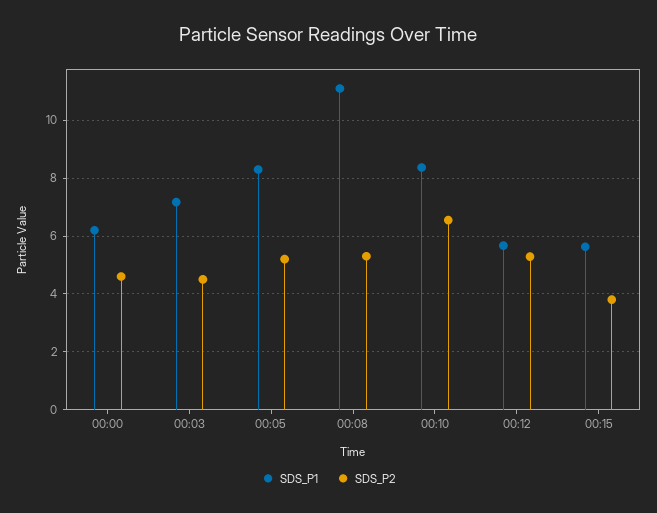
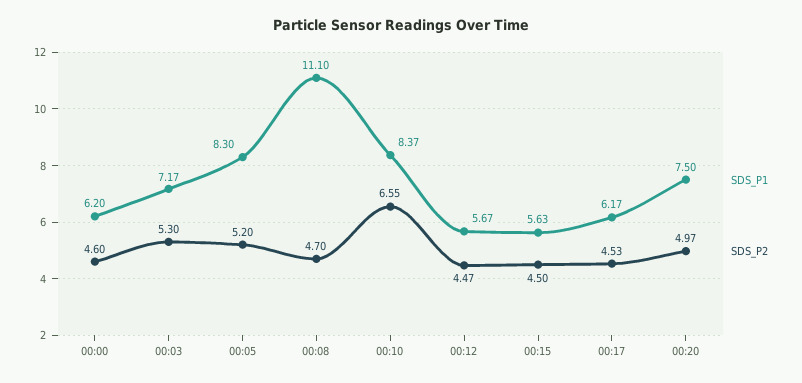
SDS_P2, 00:03: 4.5 -> 5.3
SDS_P2, 00:08: 5.25 -> 4.7
SDS_P2, 00:12: 5.25 -> 4.47
SDS_P2, 00:15: 3.75 -> 4.5
SDS_P1, 00:17: none -> 6.17
SDS_P2, 00:17: none -> 4.53
SDS_P1, 00:20: none -> 7.5
SDS_P2, 00:20: none -> 4.97

